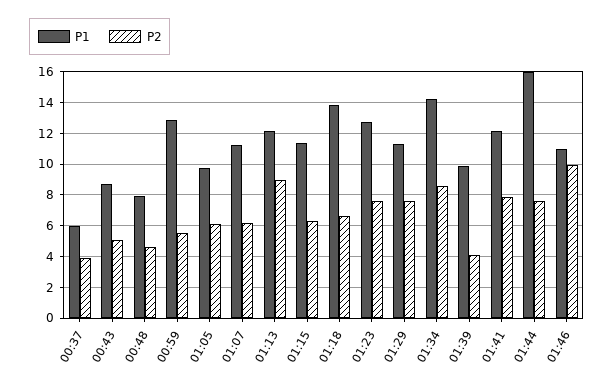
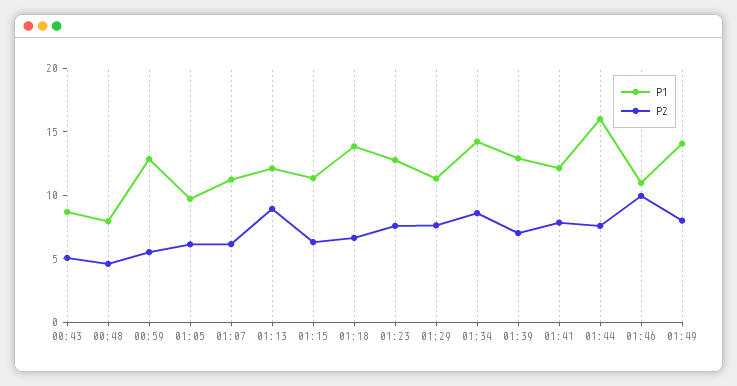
P1, 00:37: 6 -> none
P2, 00:37: 4 -> none
P1, 01:39: 10 -> 13
P2, 01:39: 4 -> 7
P1, 01:49: none -> 14
P2, 01:49: none -> 8

